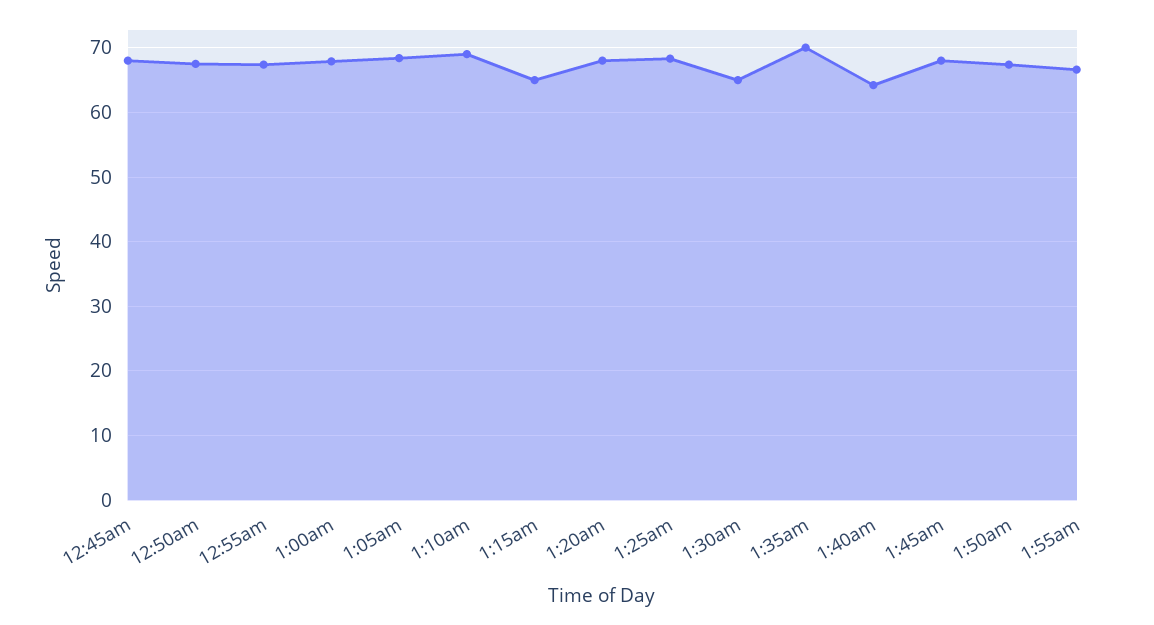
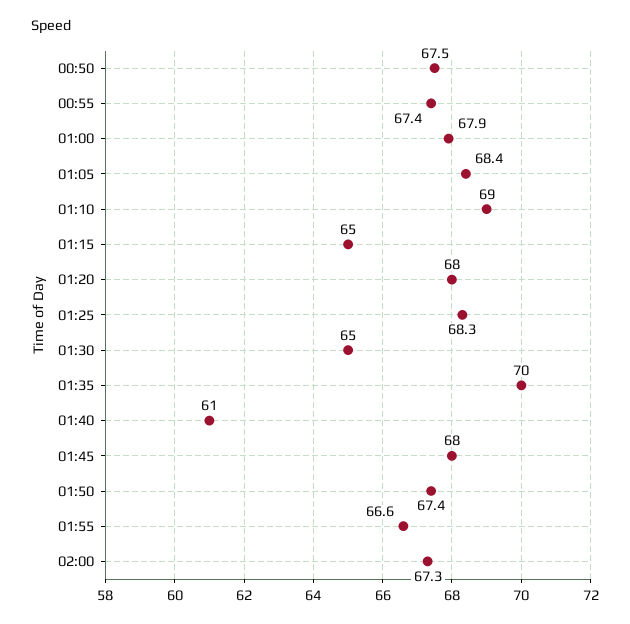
12:45am: 68 -> none
1:40am: 64 -> 61
02:00: none -> 67.3

